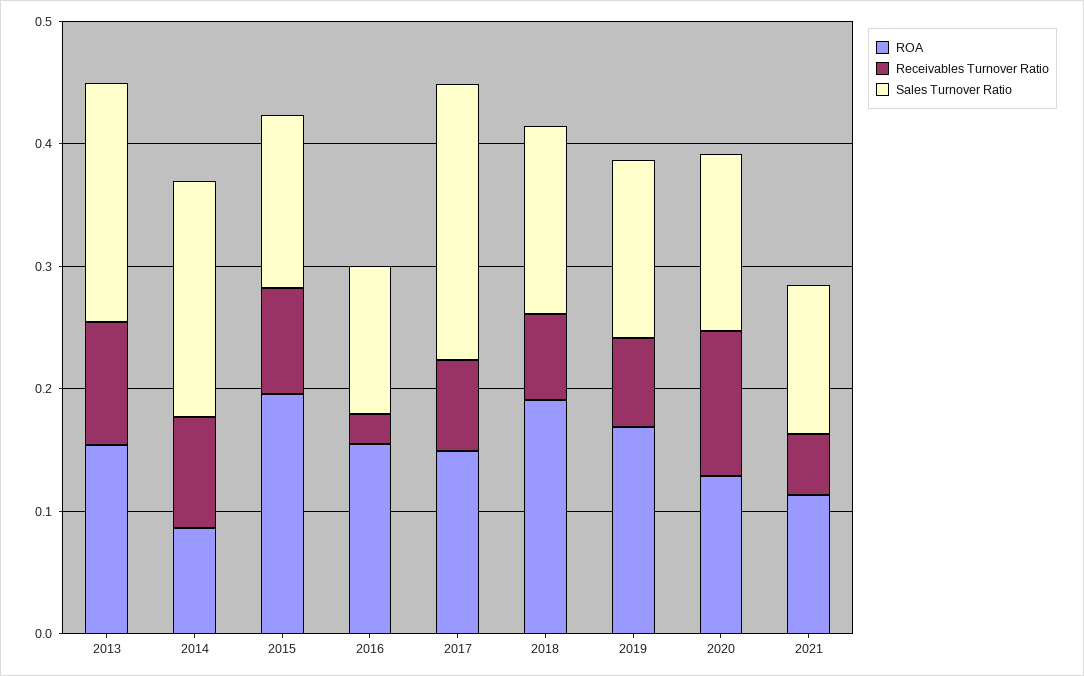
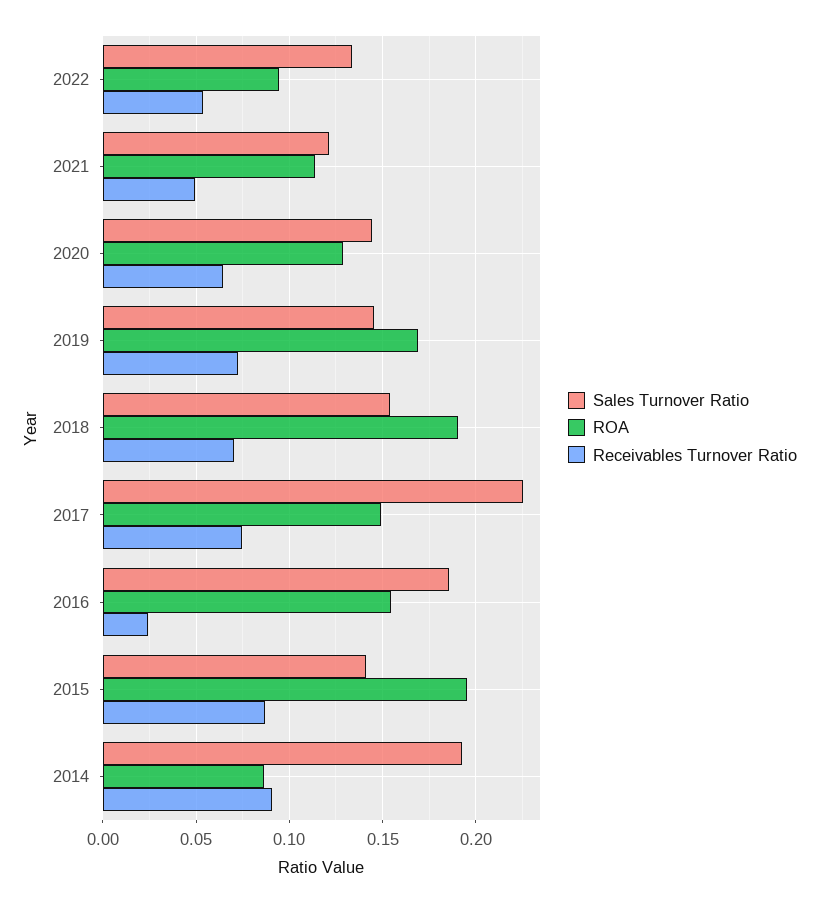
ROA, 2013: 0.16 -> none
Receivables Turnover Ratio, 2013: 0.1 -> none
Sales Turnover Ratio, 2013: 0.2 -> none
Sales Turnover Ratio, 2016: 0.12 -> 0.185
Receivables Turnover Ratio, 2020: 0.12 -> 0.065
Sales Turnover Ratio, 2022: none -> 0.135
ROA, 2022: none -> 0.095
Receivables Turnover Ratio, 2022: none -> 0.055

